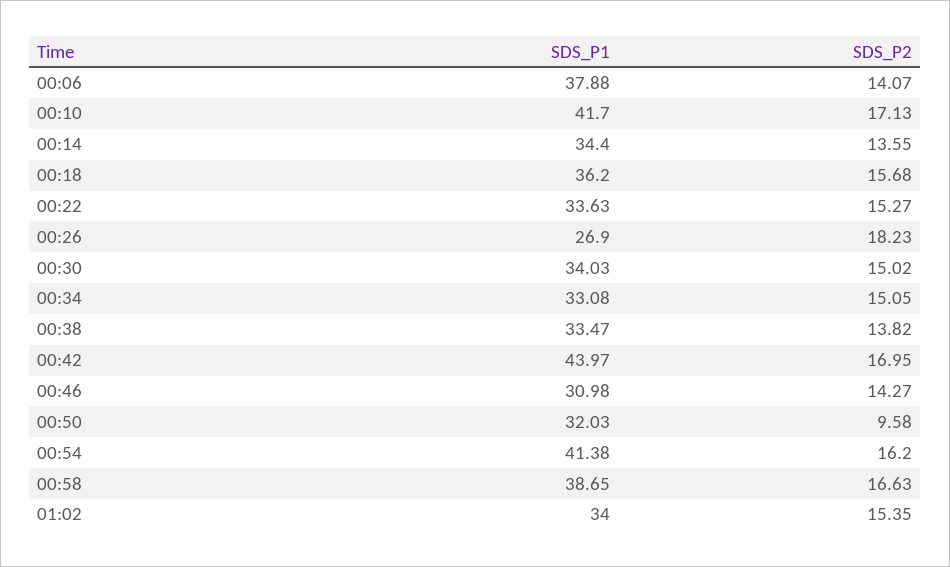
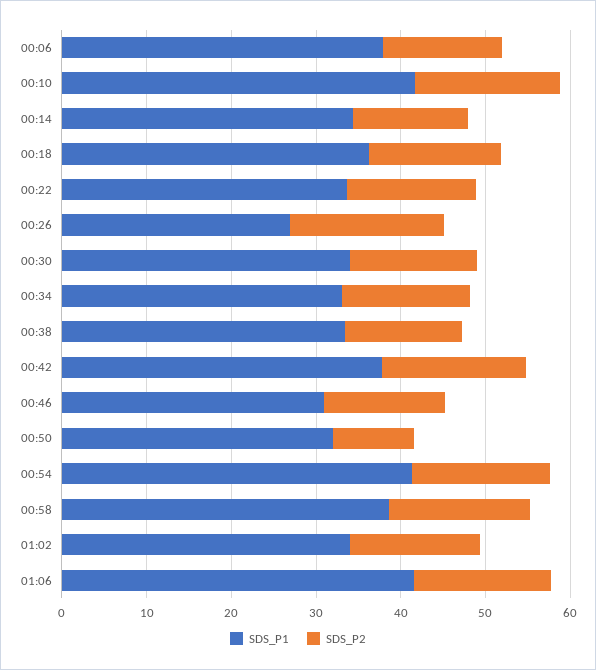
SDS_P1, 00:42: 43.97 -> 38
SDS_P1, 01:06: none -> 42
SDS_P2, 01:06: none -> 16

